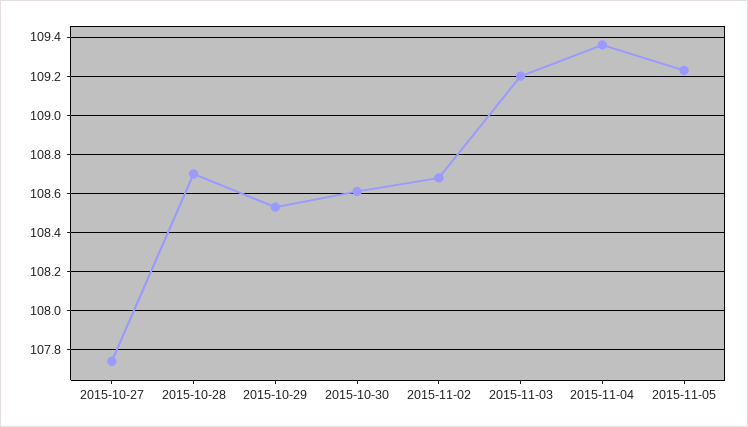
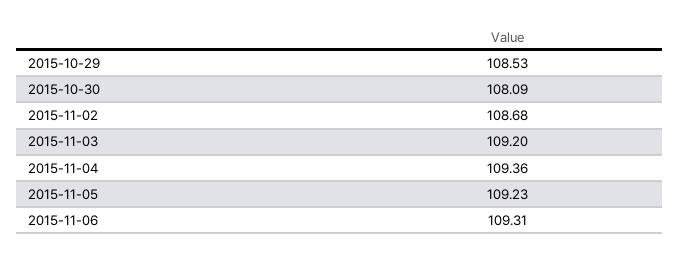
2015-10-27: 107.75 -> none
2015-10-28: 108.7 -> none
2015-10-30: 108.6 -> 108.09
2015-11-06: none -> 109.31

